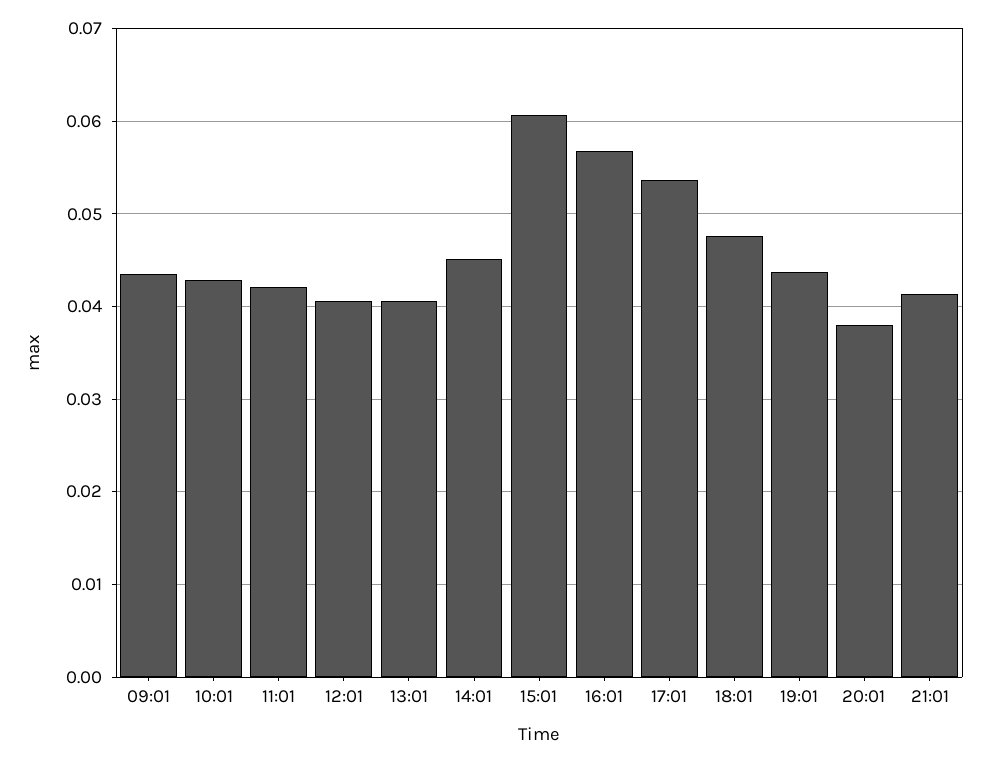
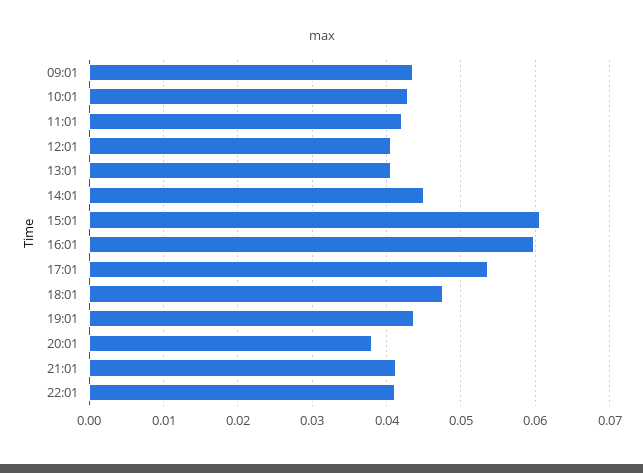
16:01: 0.057 -> 0.06
22:01: none -> 0.041

